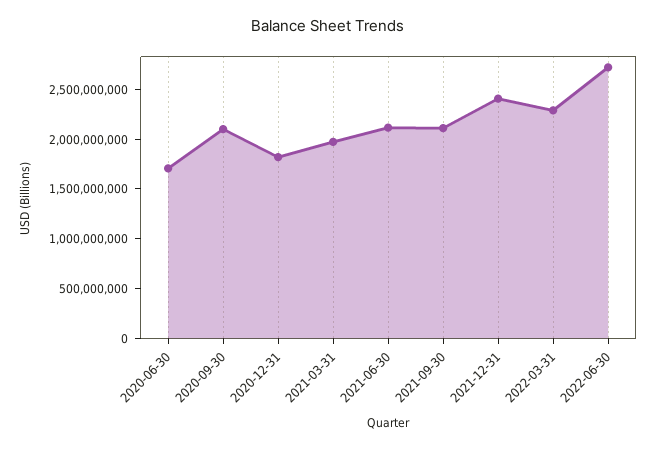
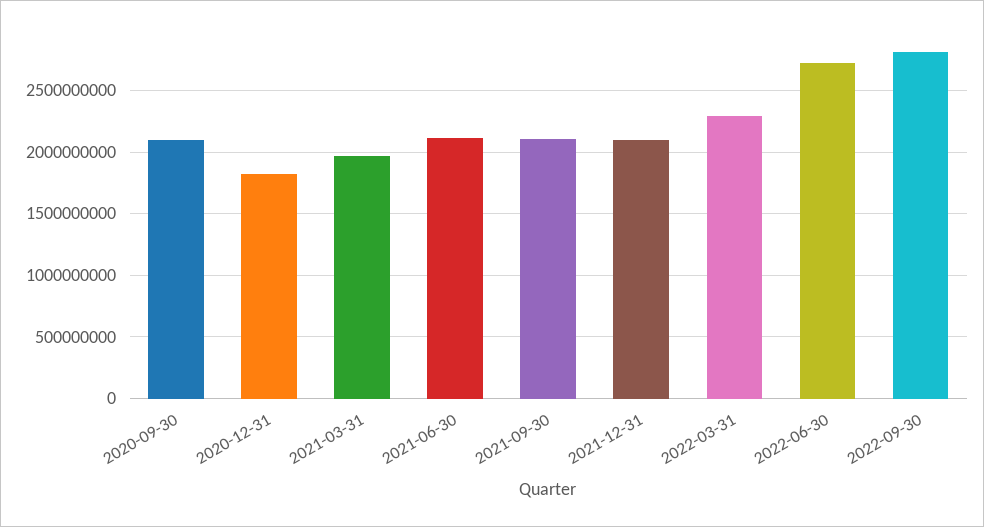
2020-06-30: 1700000000 -> none
2021-12-31: 2400000000 -> 2100000000
2022-09-30: none -> 2800000000

